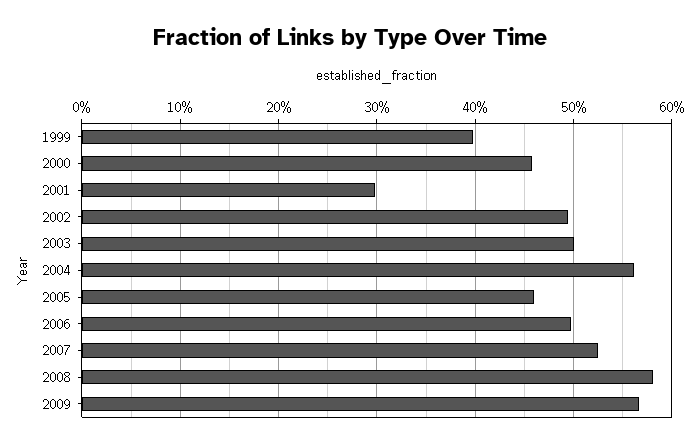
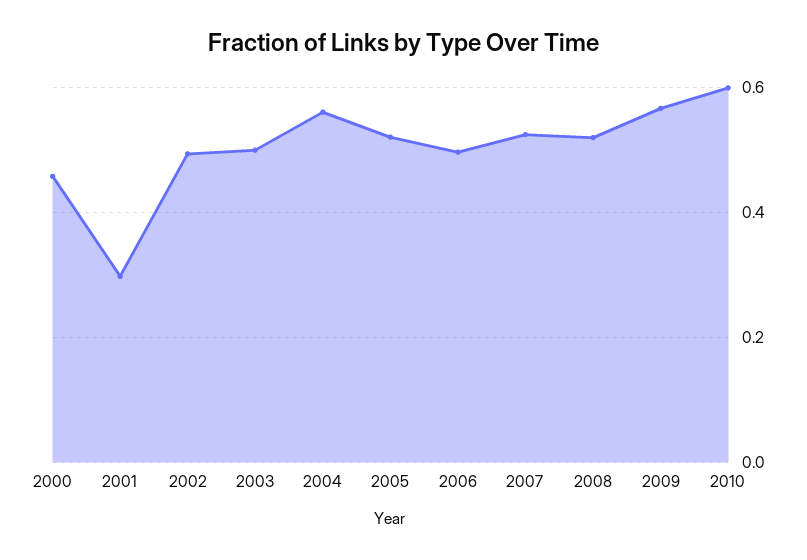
1999: 0.4 -> none
2005: 0.46 -> 0.52
2008: 0.58 -> 0.52
2010: none -> 0.6

